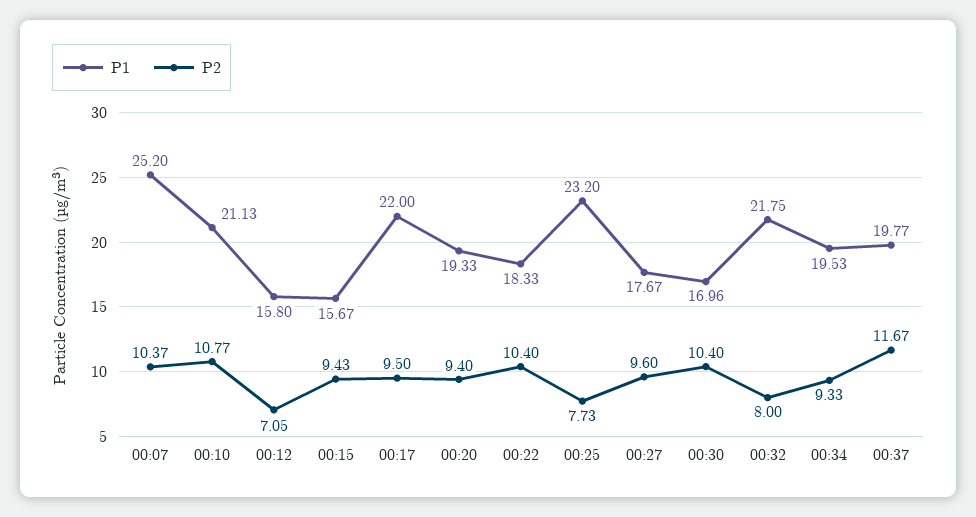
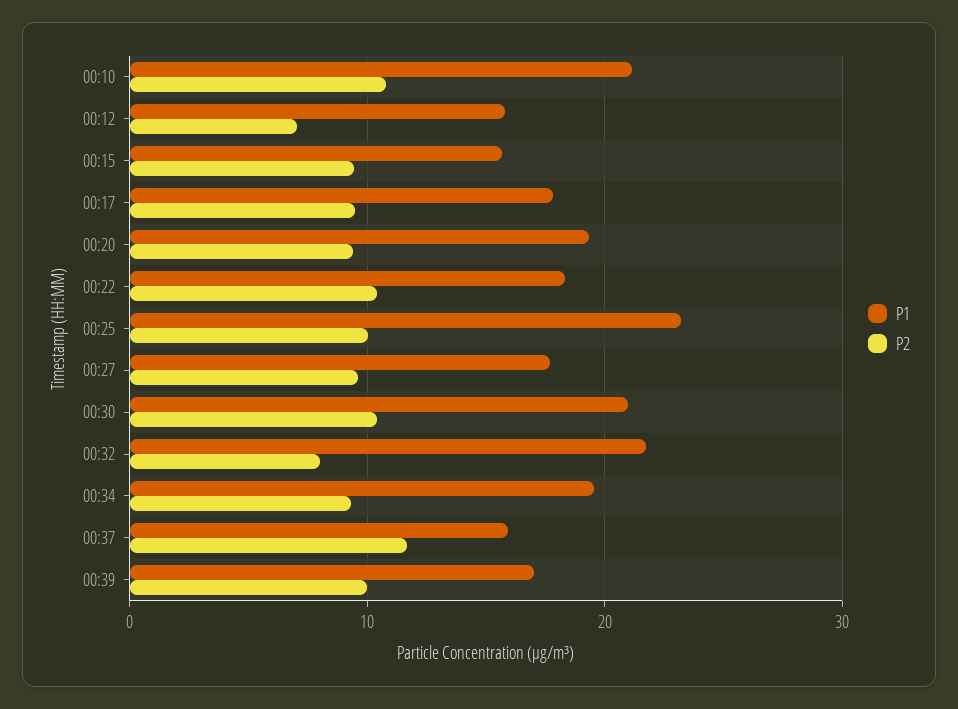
P1, 00:07: 25.2 -> none
P2, 00:07: 10.37 -> none
P1, 00:17: 22 -> 18
P2, 00:25: 7.73 -> 10
P1, 00:30: 16.96 -> 21
P1, 00:37: 19.77 -> 16
P1, 00:39: none -> 17
P2, 00:39: none -> 10

